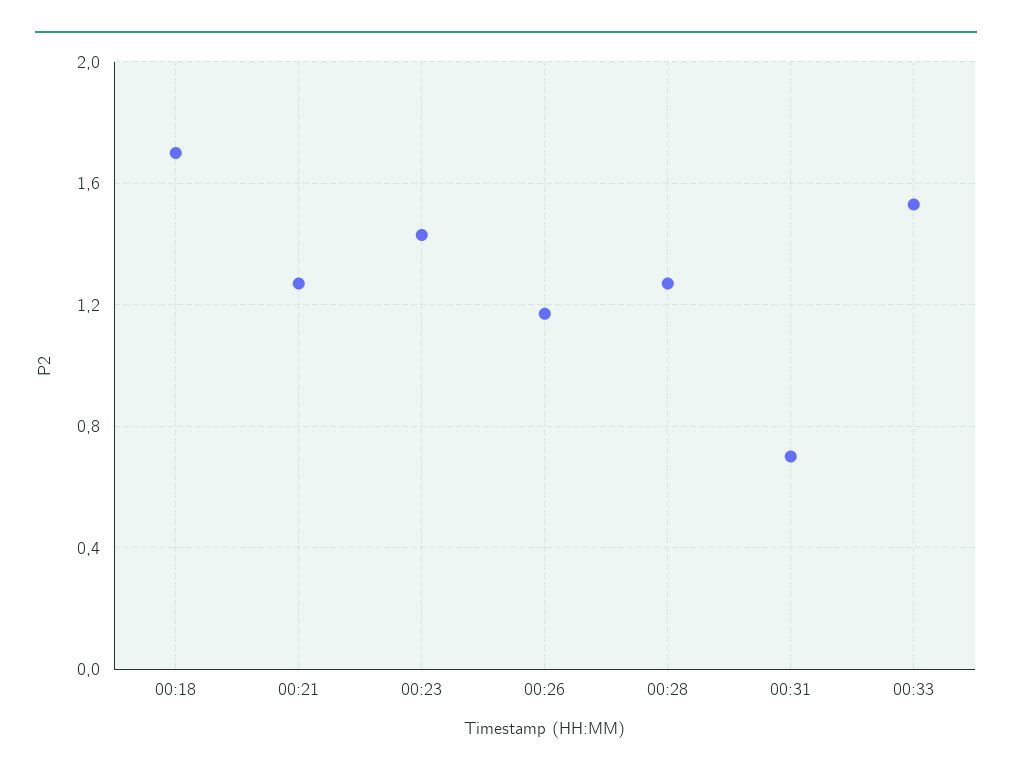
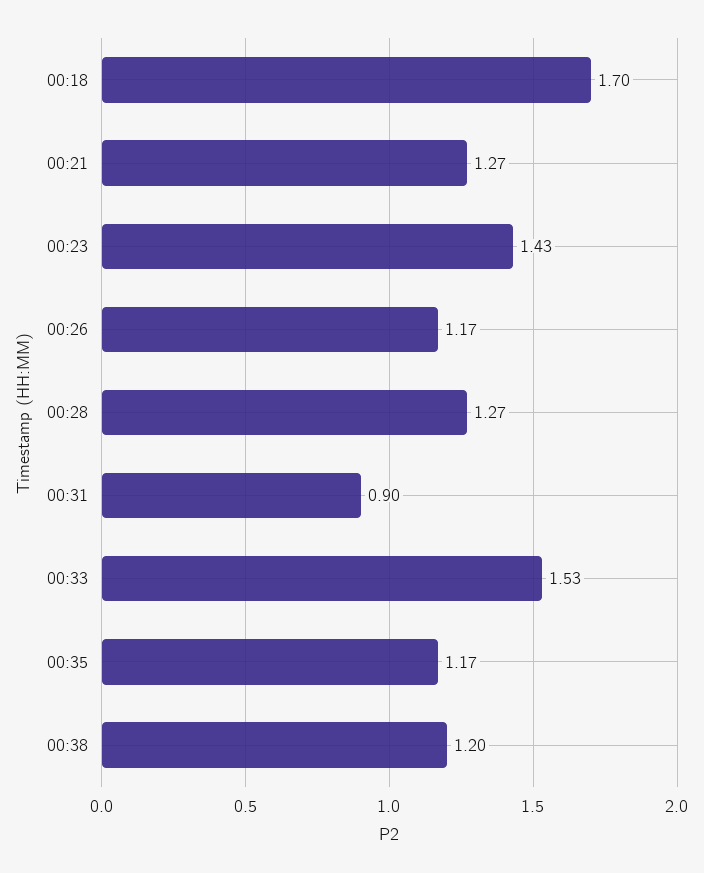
00:31: 0.7 -> 0.9
00:35: none -> 1.17
00:38: none -> 1.2

